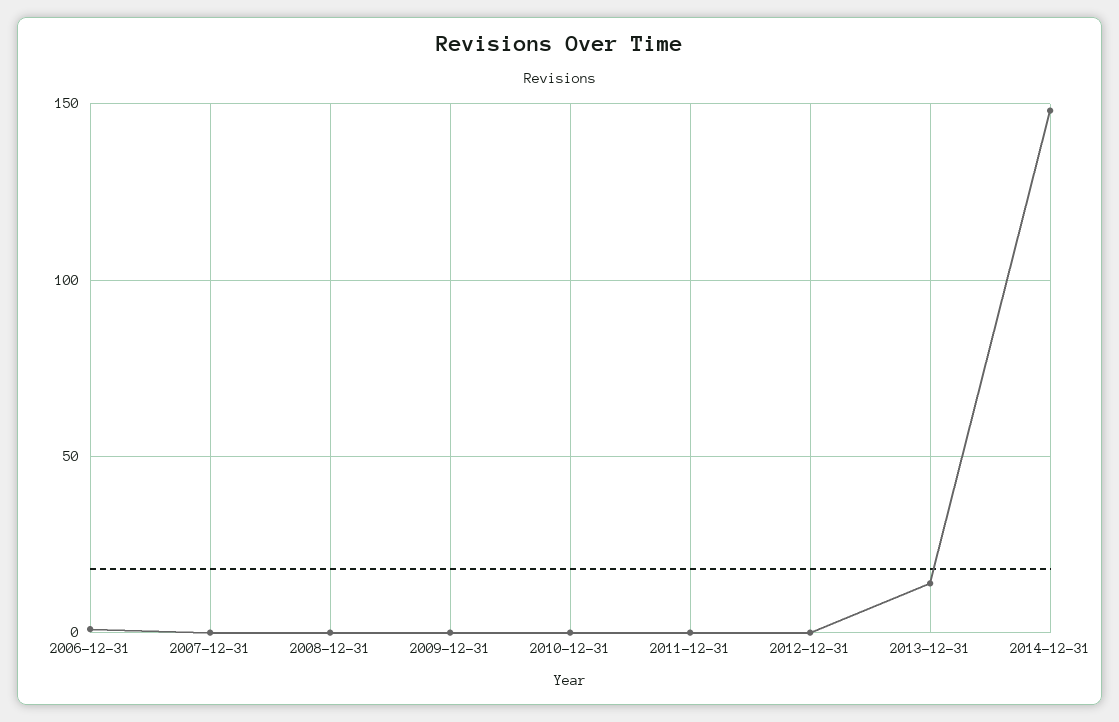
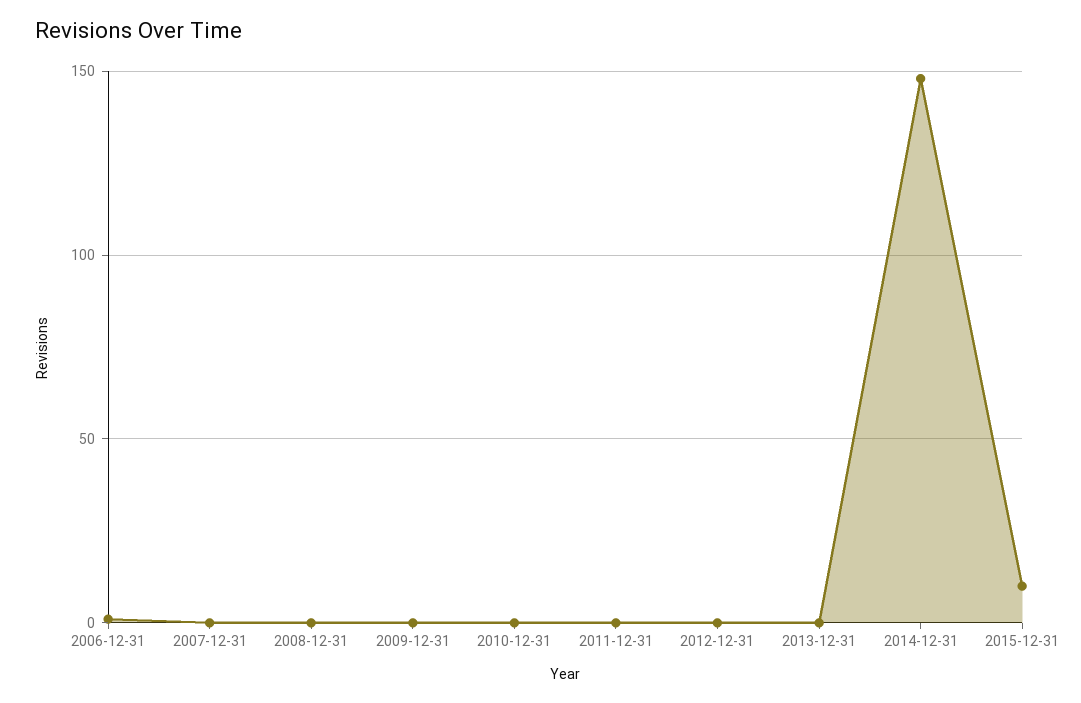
2013-12-31: 15 -> 0
2015-12-31: none -> 10

